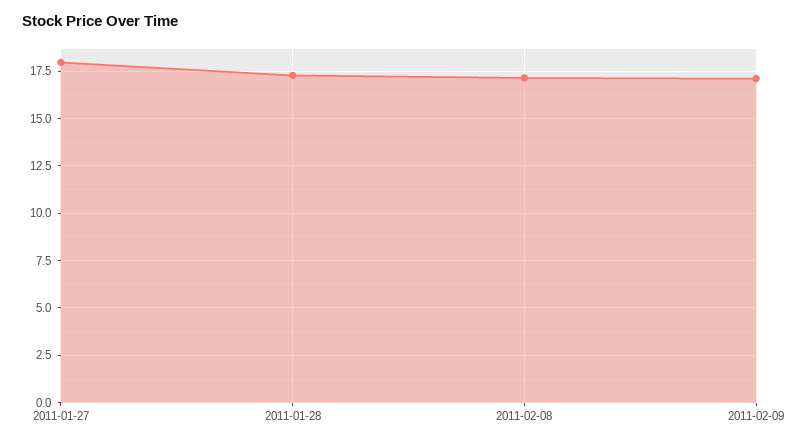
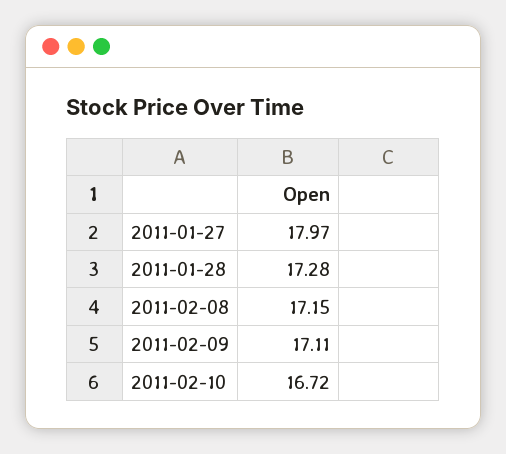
2011-02-10: none -> 16.72

